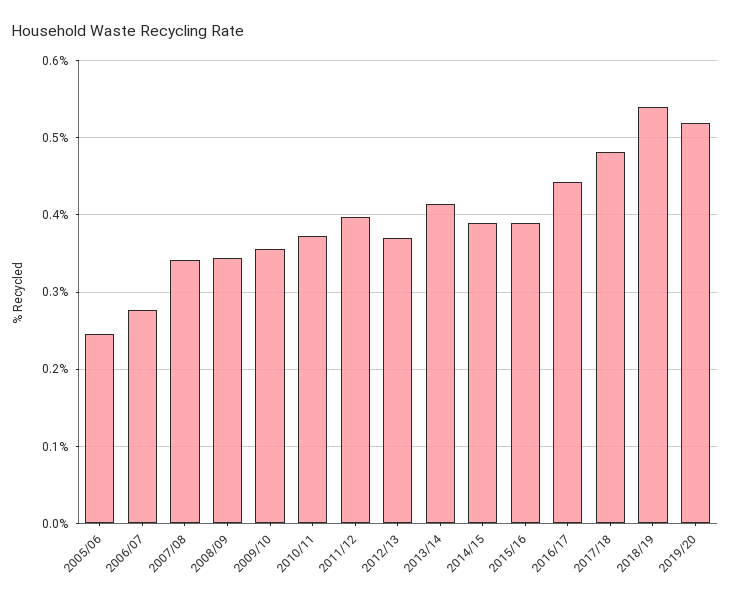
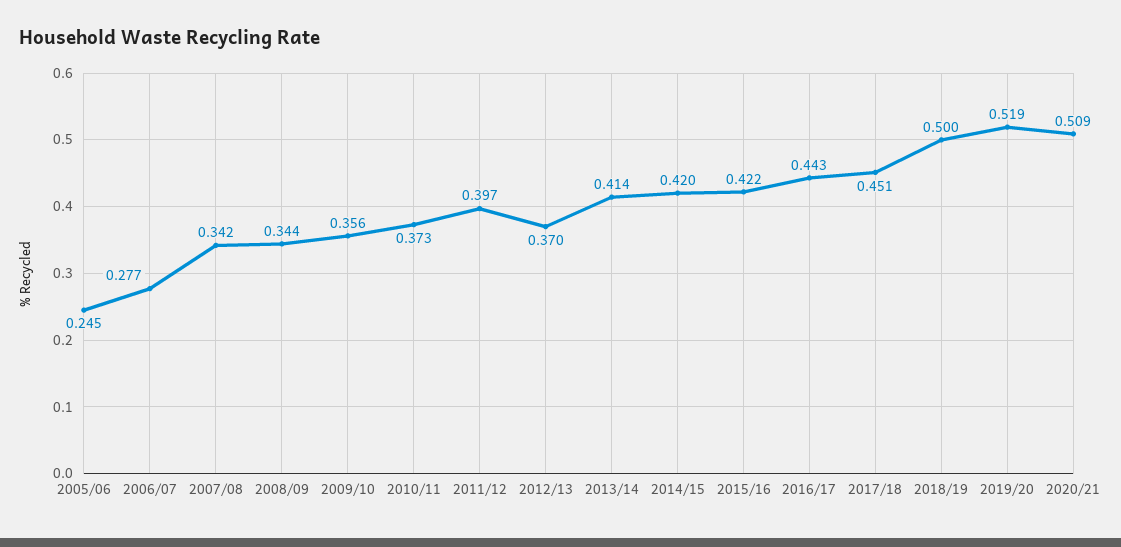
2014/15: 0.39 -> 0.42
2015/16: 0.39 -> 0.422
2017/18: 0.48 -> 0.451
2018/19: 0.54 -> 0.5
2020/21: none -> 0.509

